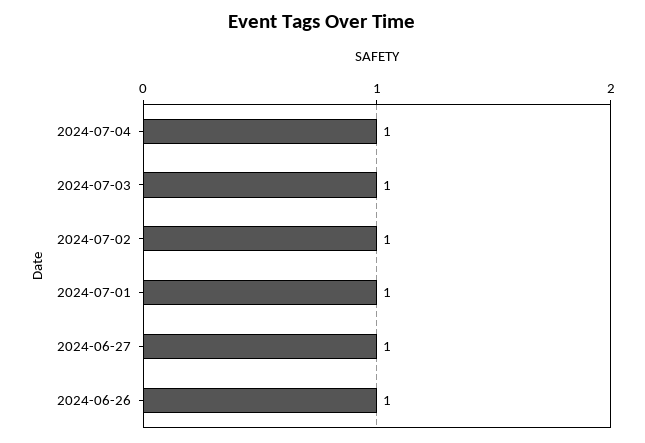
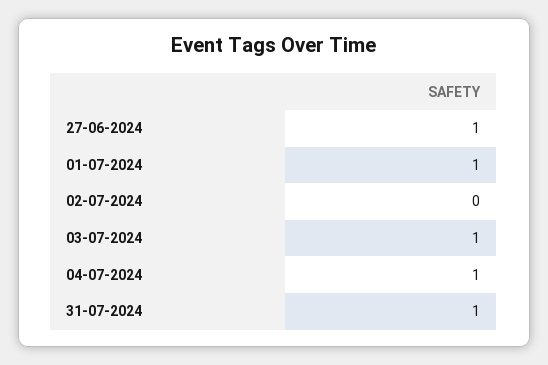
2024-07-02: 1 -> 0
2024-06-26: 1 -> none
31-07-2024: none -> 1

